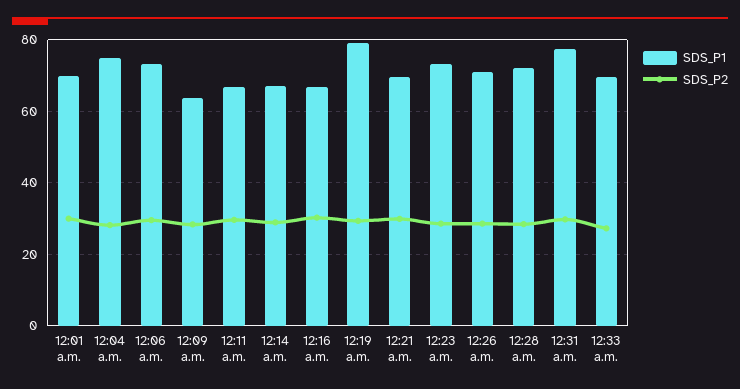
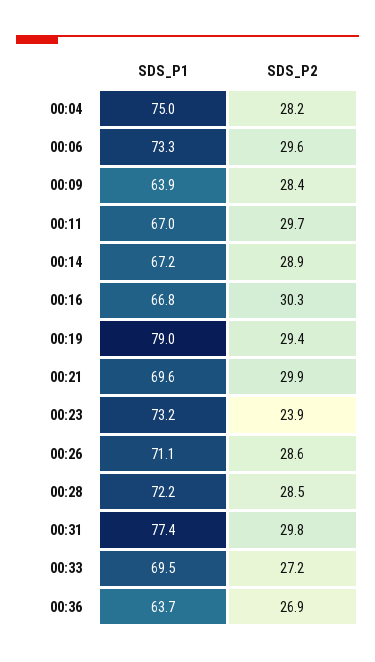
SDS_P1, 12:01 a.m.: 70 -> none
SDS_P2, 12:01 a.m.: 30 -> none
SDS_P2, 12:23 a.m.: 28 -> 23.9
SDS_P1, 00:36: none -> 63.7
SDS_P2, 00:36: none -> 26.9

